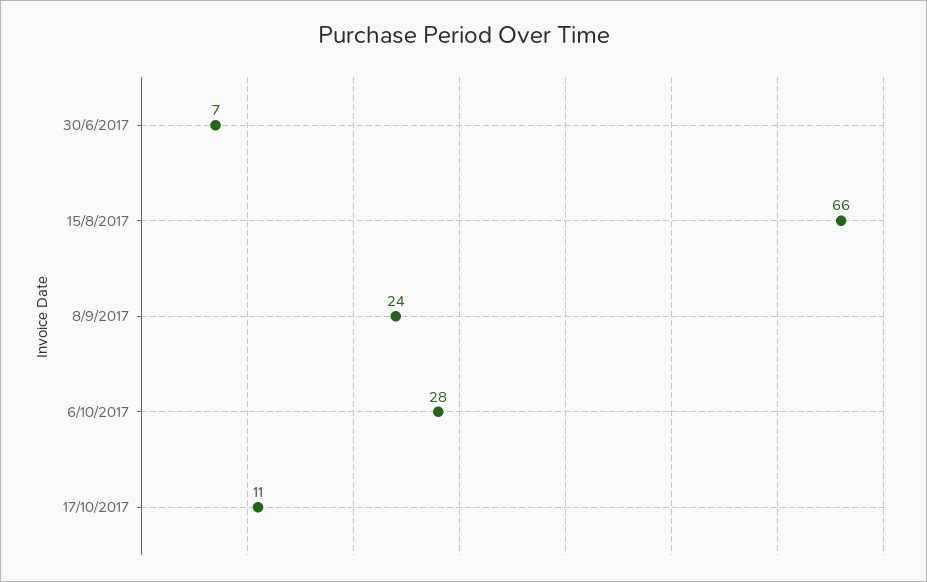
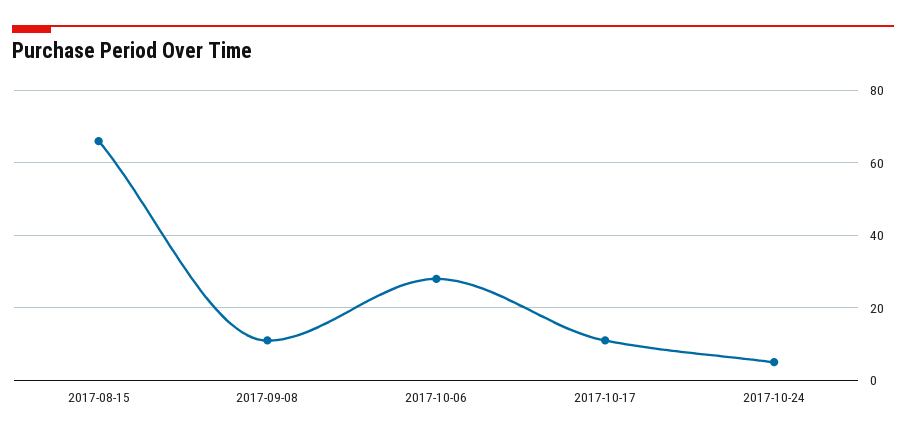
30/6/2017: 7 -> none
8/9/2017: 24 -> 10
2017-10-24: none -> 5

